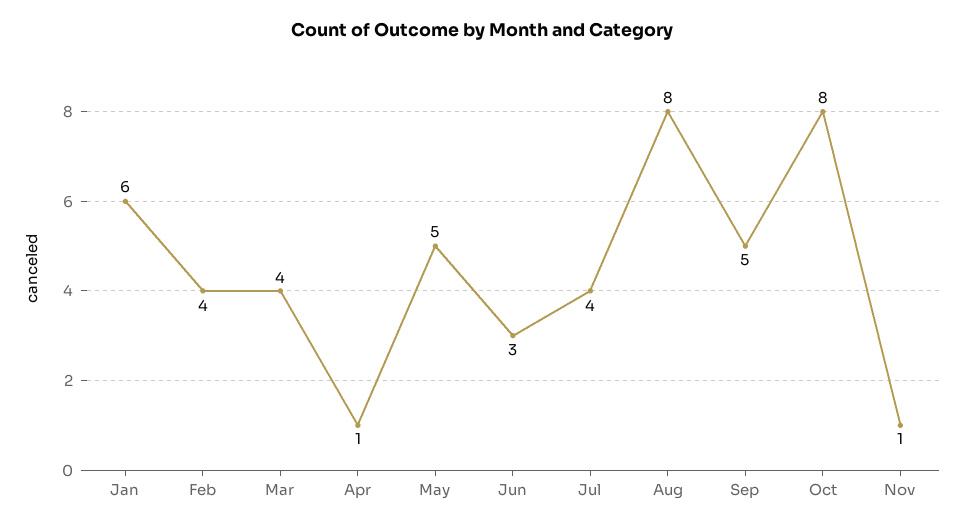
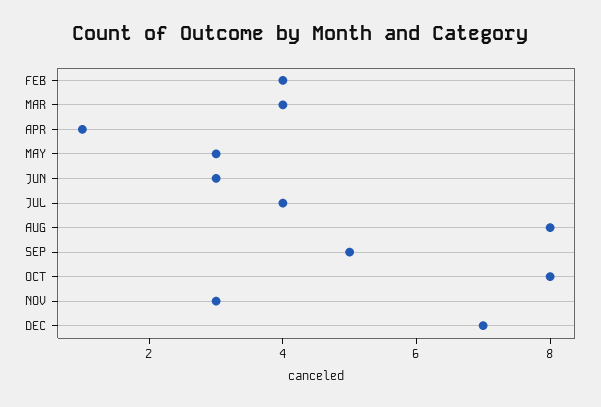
Jan: 6 -> none
May: 5 -> 3
Nov: 1 -> 3
DEC: none -> 7

